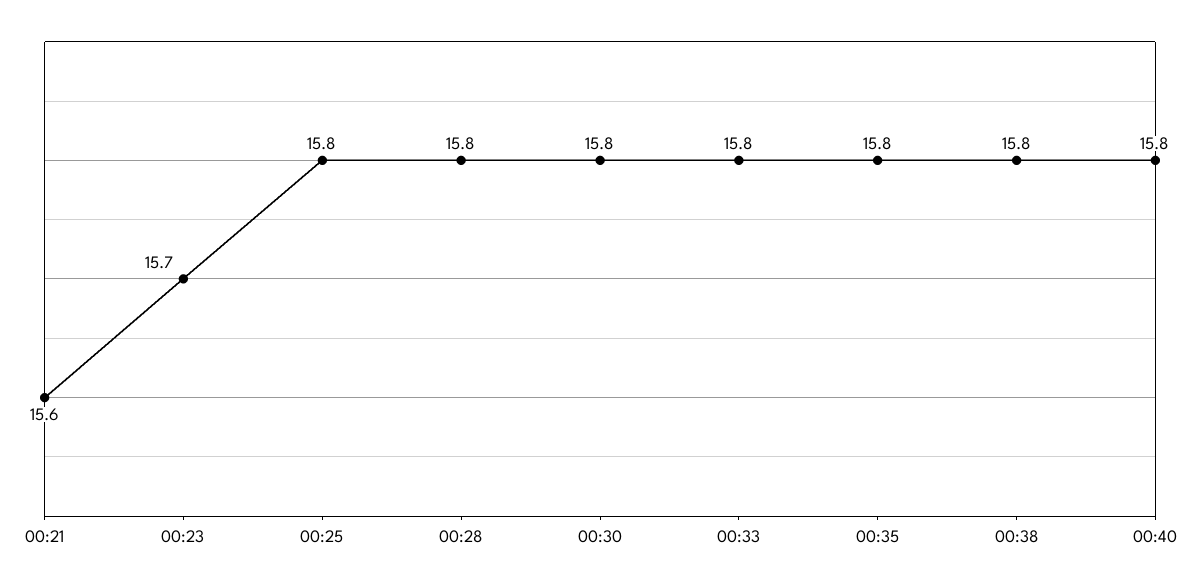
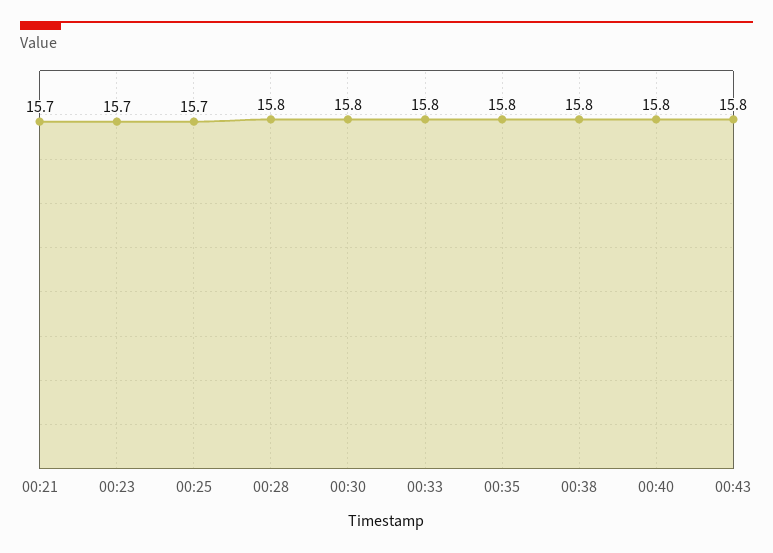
00:21: 15.6 -> 15.7
00:25: 15.8 -> 15.7
00:43: none -> 15.8

